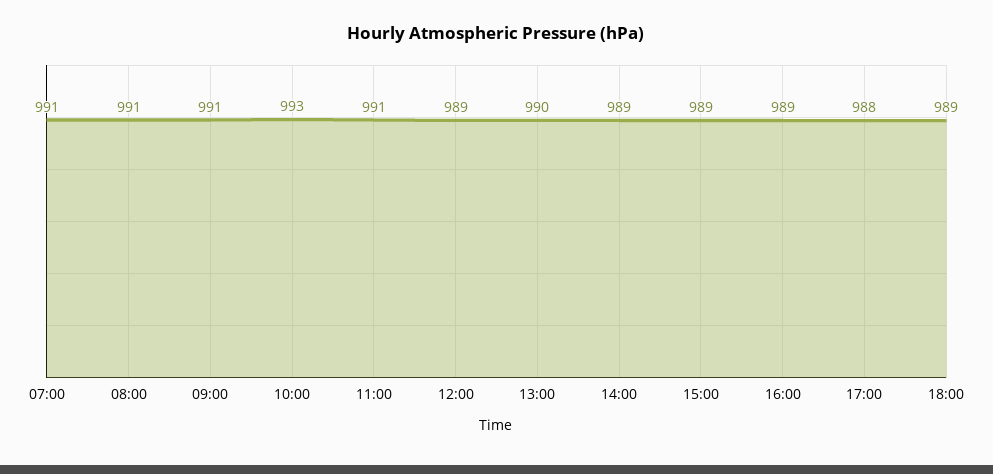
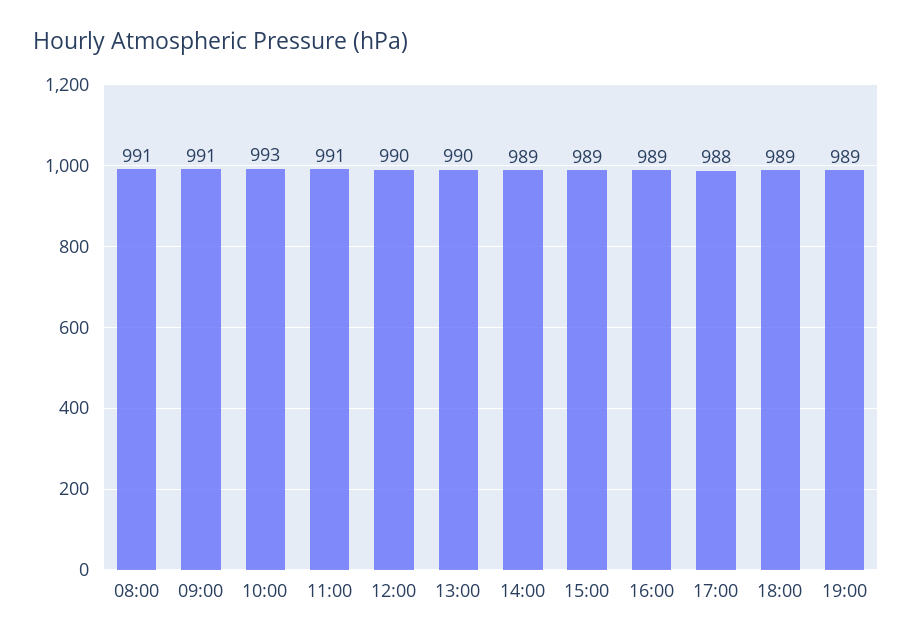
07:00: 991 -> none
12:00: 989 -> 990
19:00: none -> 989

